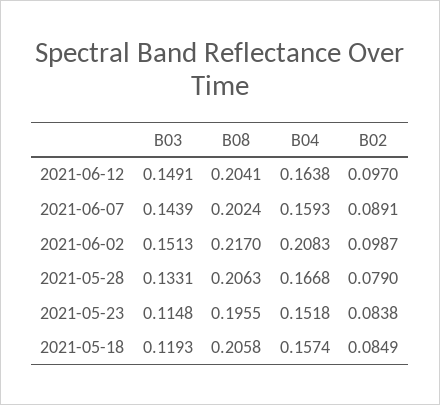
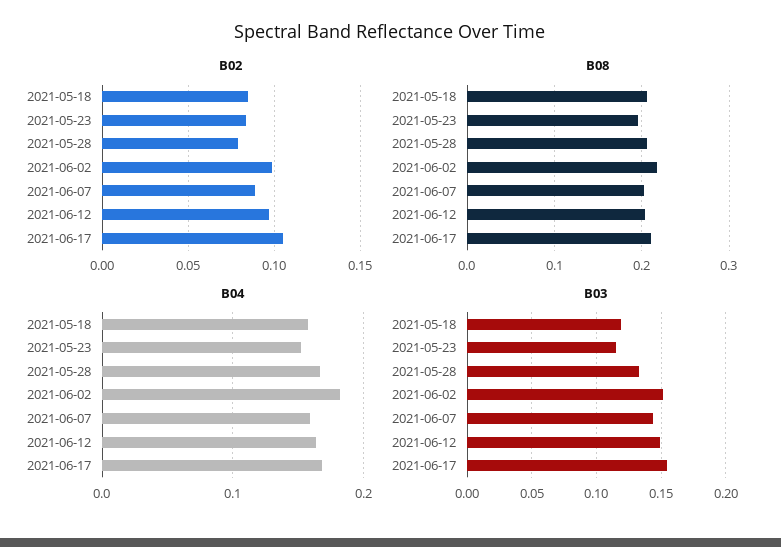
B04, 2021-06-02: 0.2083 -> 0.18
B02, 2021-06-17: none -> 0.105
B08, 2021-06-17: none -> 0.21
B04, 2021-06-17: none -> 0.17
B03, 2021-06-17: none -> 0.155

